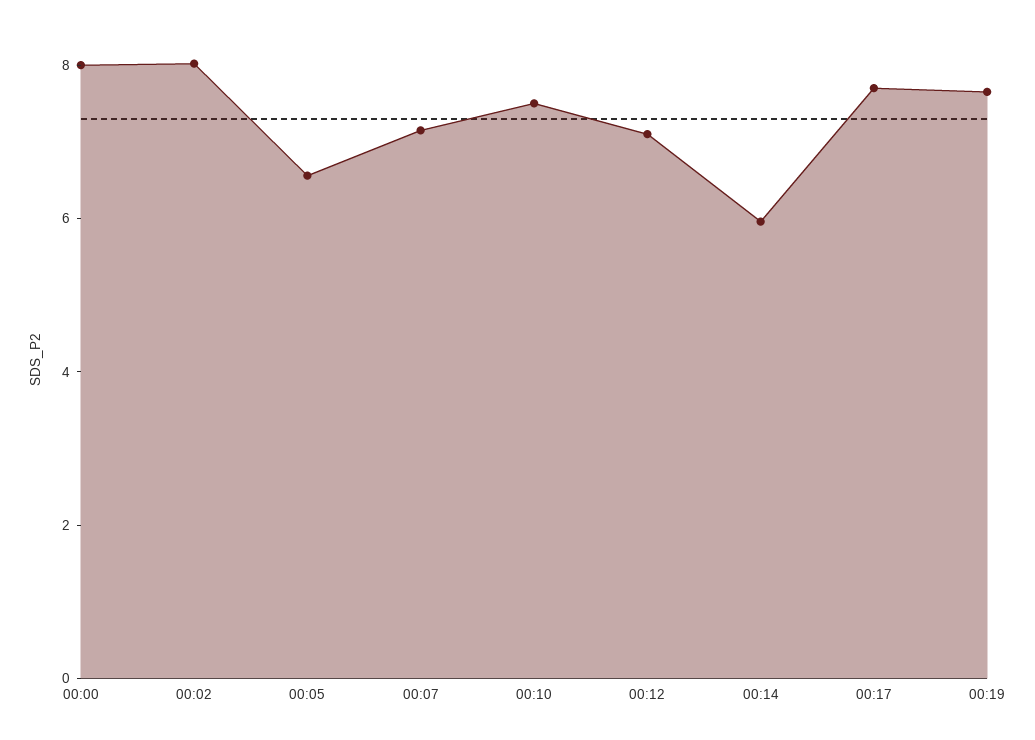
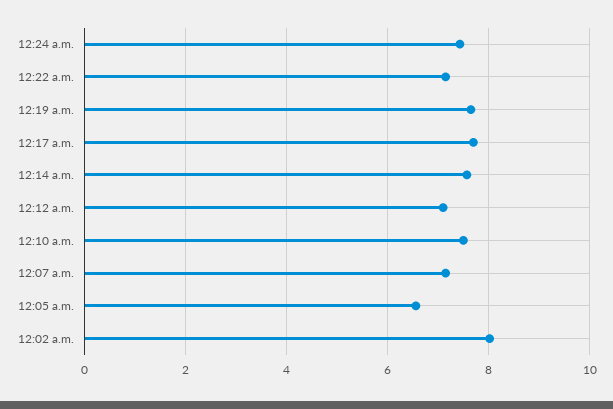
00:00: 8 -> none
00:14: 6 -> 7.6
12:24 a.m.: none -> 7.4
12:22 a.m.: none -> 7.2

